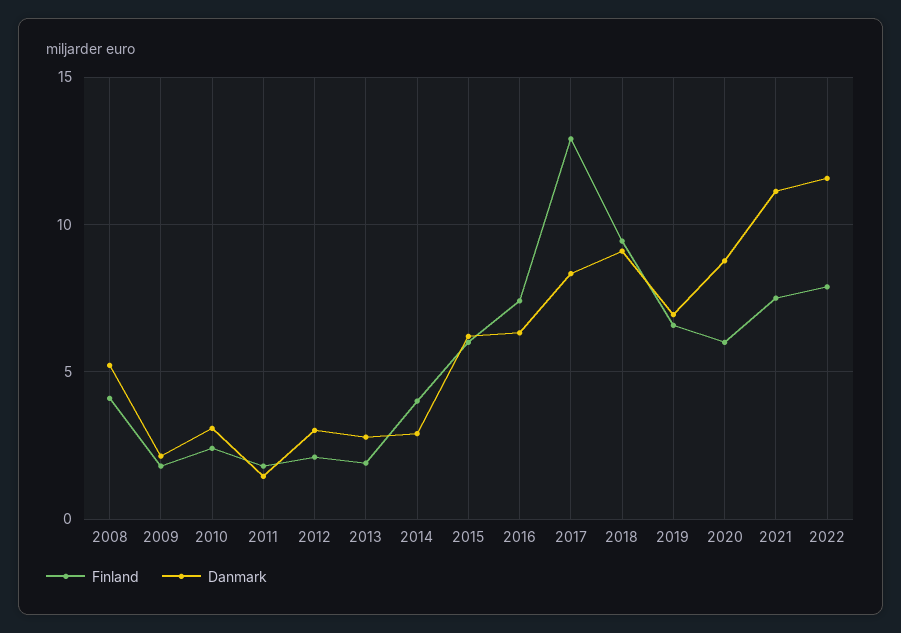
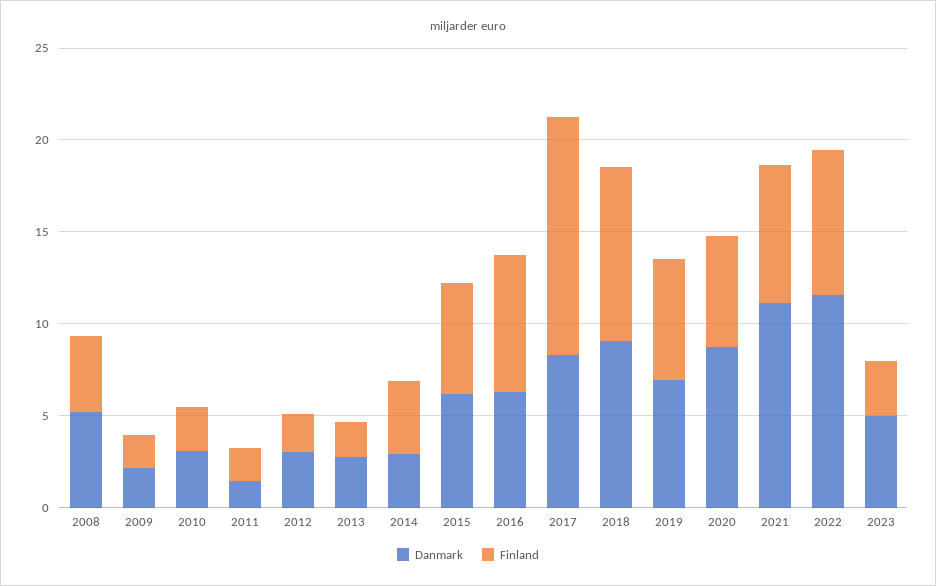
Danmark, 2023: none -> 5
Finland, 2023: none -> 3

